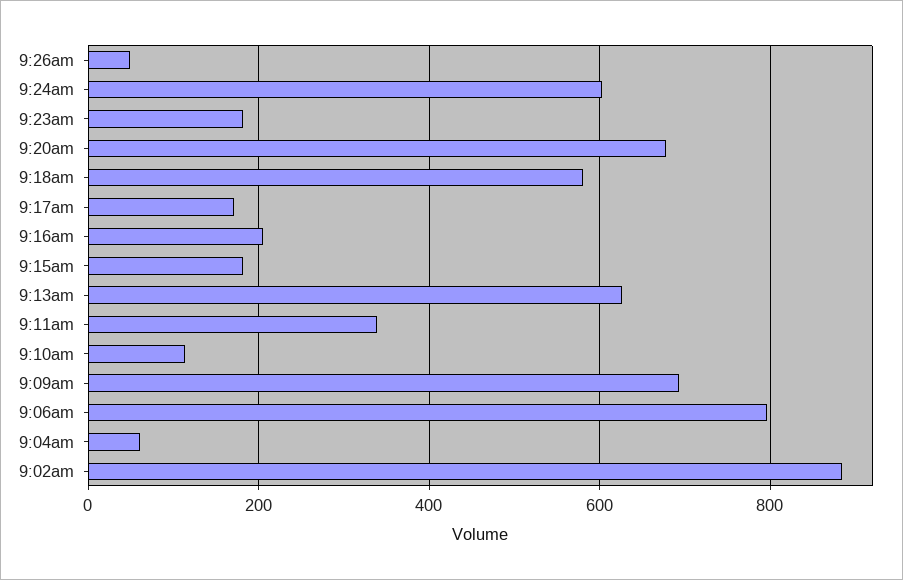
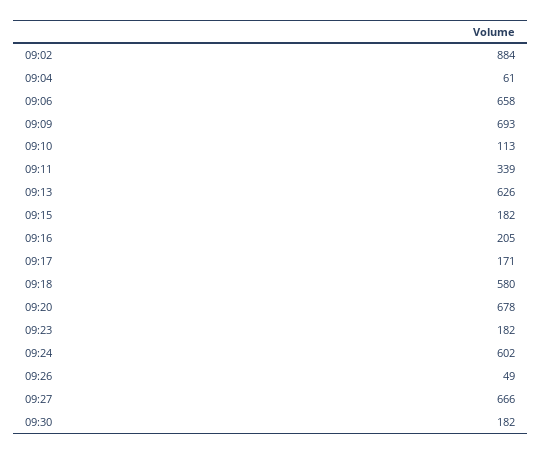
9:06am: 800 -> 658
09:27: none -> 666
09:30: none -> 182

